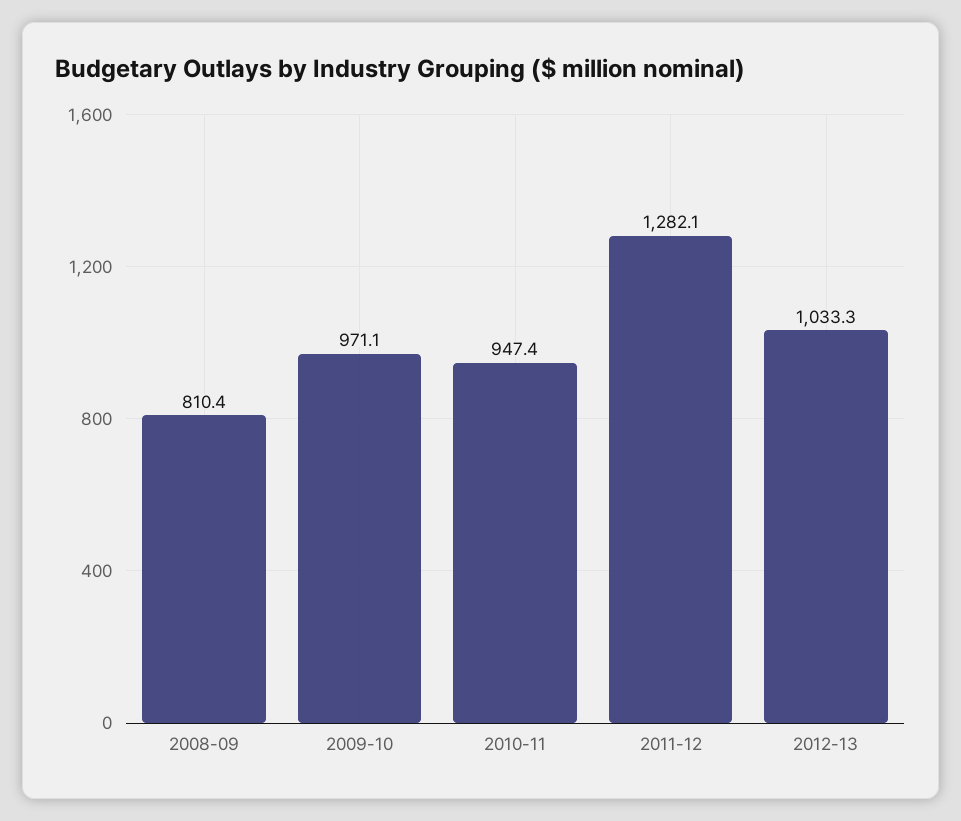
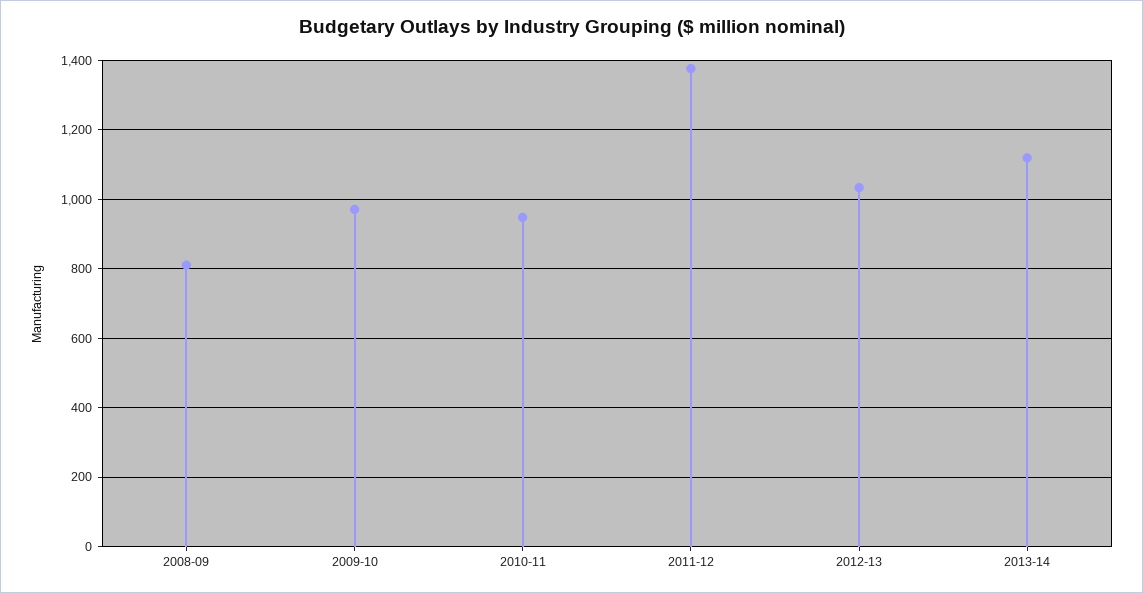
2011-12: 1282.1 -> 1380
2013-14: none -> 1120

